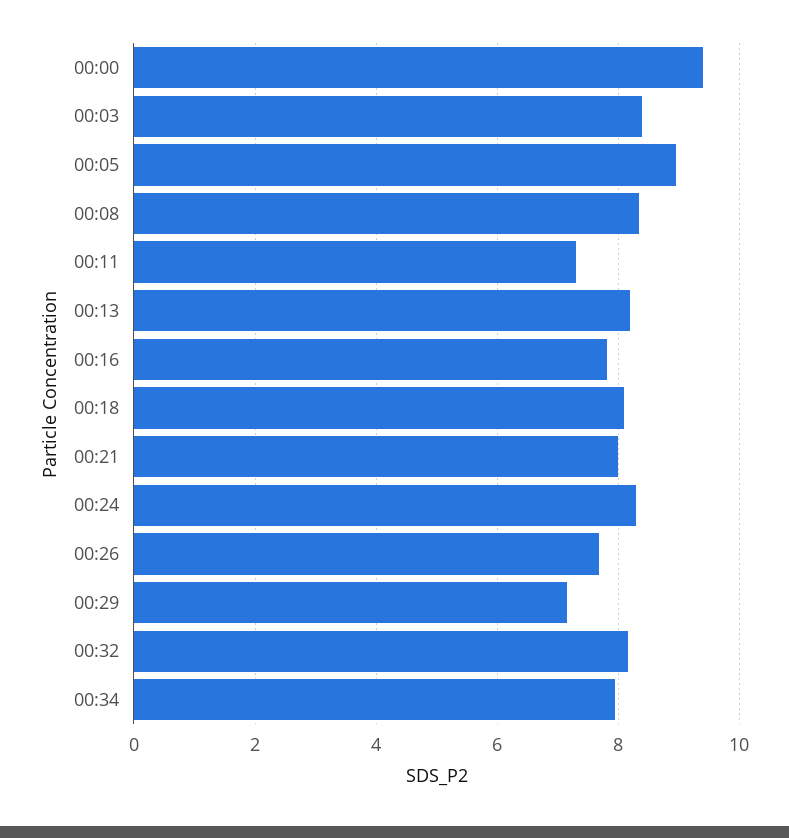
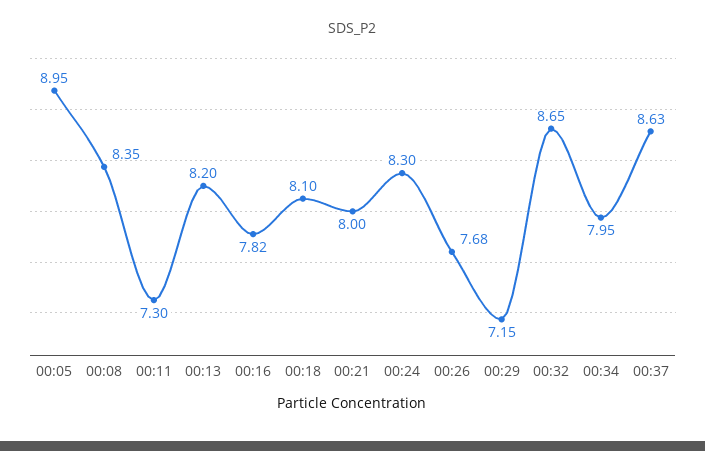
00:00: 9.4 -> none
00:03: 8.4 -> none
00:32: 8.2 -> 8.65
00:37: none -> 8.63

